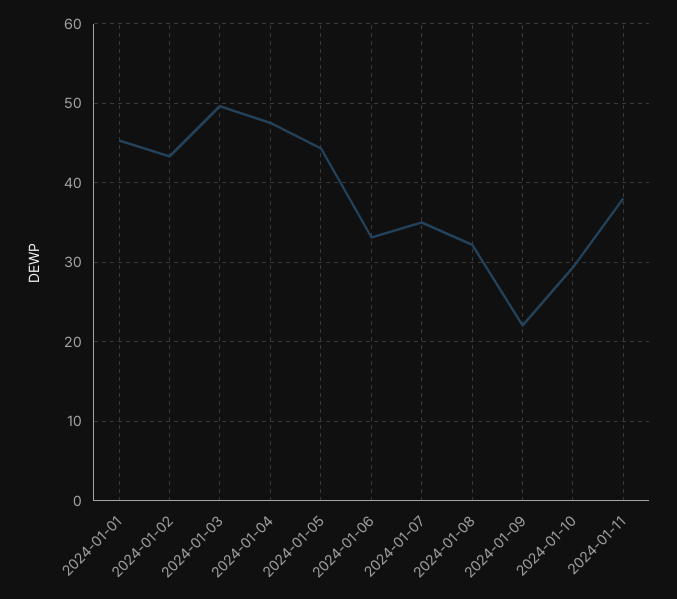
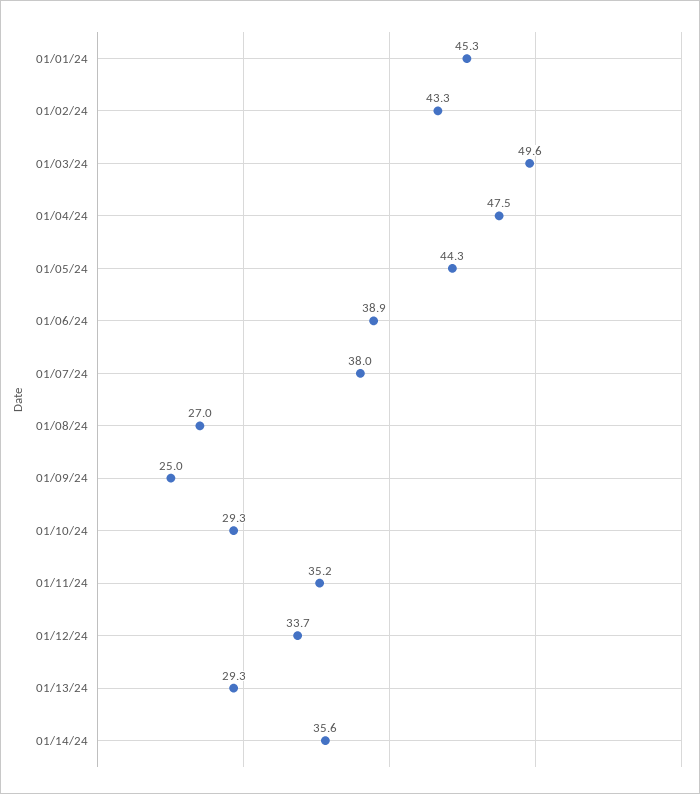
2024-01-06: 33 -> 38.9
2024-01-07: 35 -> 38
2024-01-08: 32 -> 27
2024-01-09: 22 -> 25
2024-01-11: 38 -> 35.2
01/12/24: none -> 33.7
01/13/24: none -> 29.3
01/14/24: none -> 35.6

